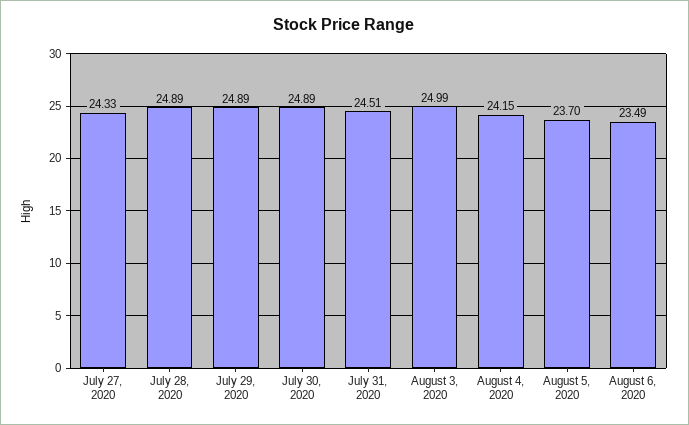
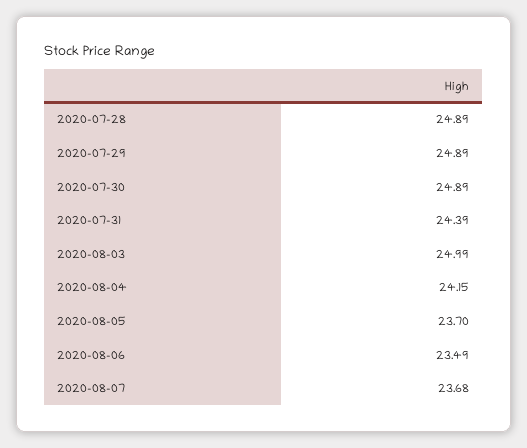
July 27, 2020: 24.33 -> none
July 31, 2020: 24.51 -> 24.39
2020-08-07: none -> 23.68

